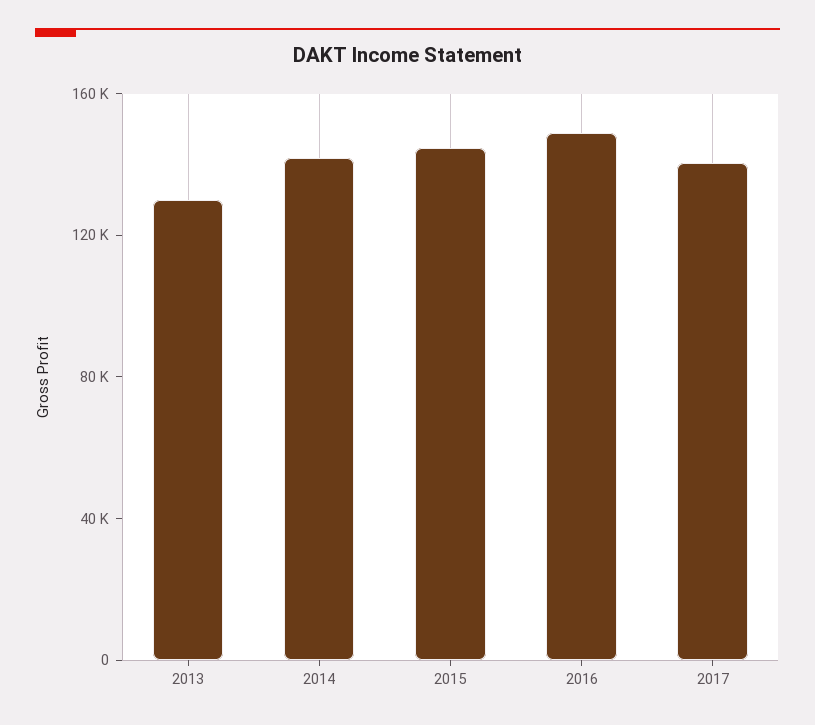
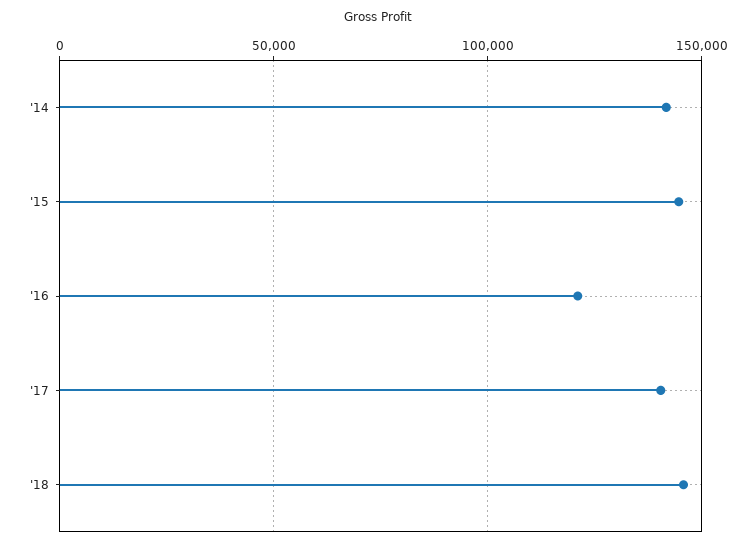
2013: 130000 -> none
2016: 150000 -> 120000
'18: none -> 145000

